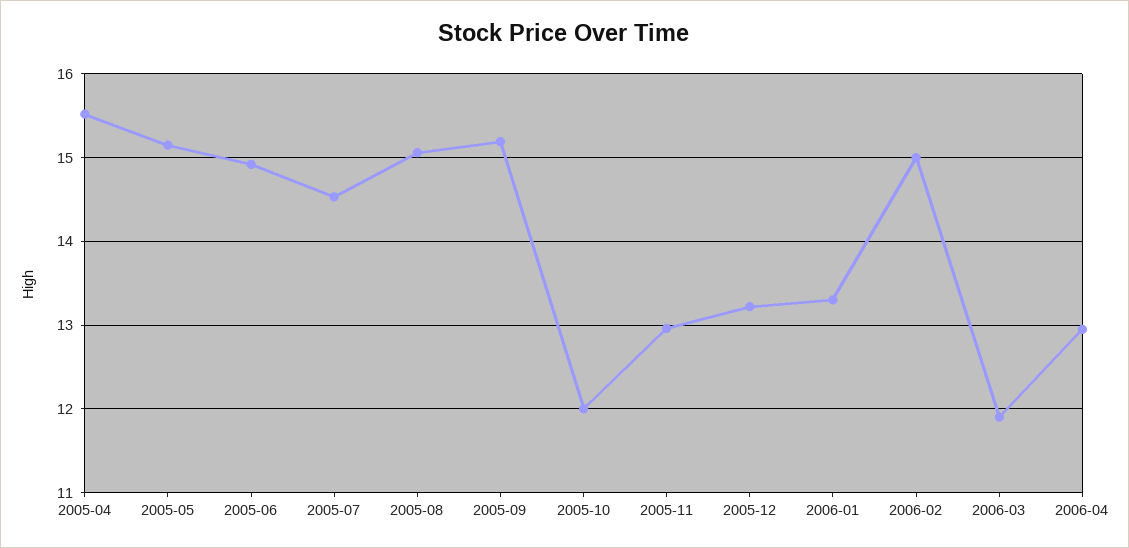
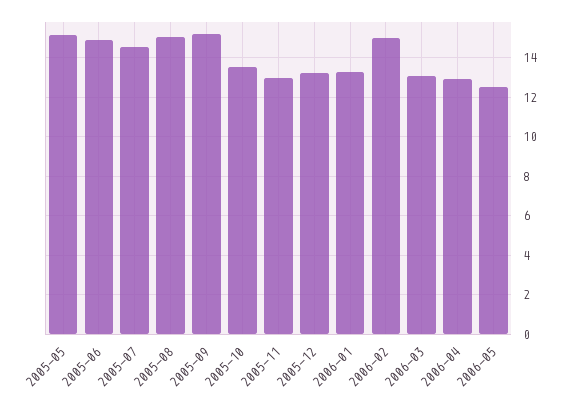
2005-04: 15.5 -> none
2005-10: 12 -> 13.5
2006-03: 11.9 -> 13
2006-05: none -> 12.5

